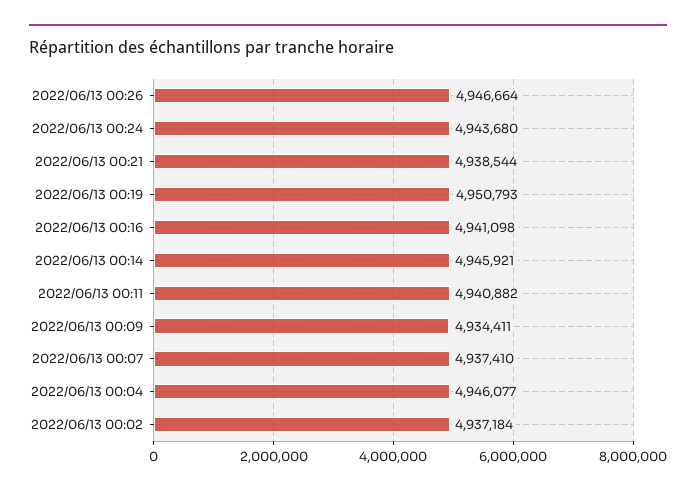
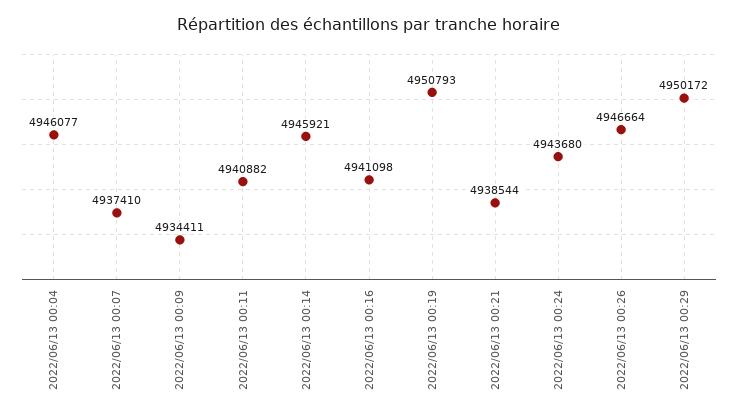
2022/06/13 00:02: 4937184 -> none
2022/06/13 00:29: none -> 4950172

